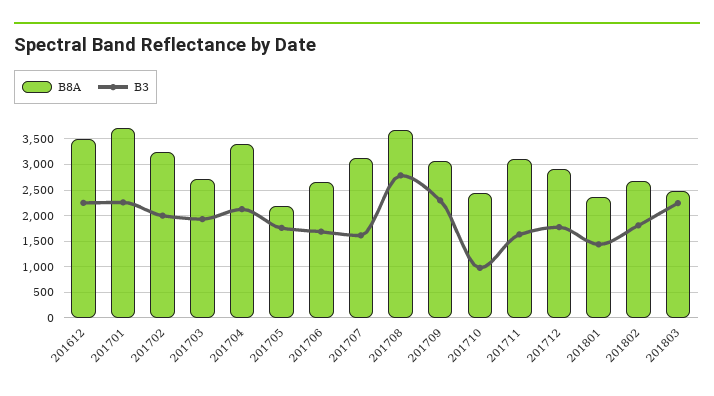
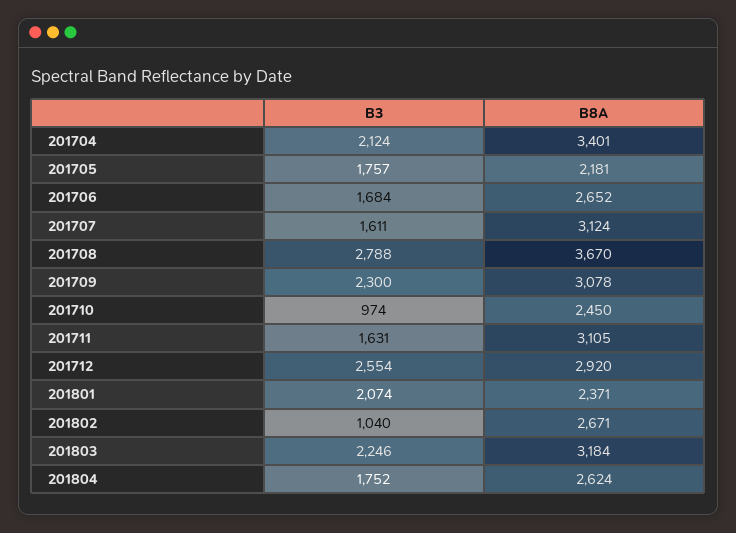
B8A, 201612: 3500 -> none
B3, 201612: 2250 -> none
B8A, 201701: 3750 -> none
B3, 201701: 2250 -> none
B8A, 201702: 3250 -> none
B3, 201702: 2000 -> none
B8A, 201703: 2750 -> none
B3, 201703: 2000 -> none
B3, 201712: 1750 -> 2554
B3, 201801: 1500 -> 2074
B3, 201802: 1750 -> 1040
B8A, 201803: 2500 -> 3184
B3, 201804: none -> 1752
B8A, 201804: none -> 2624

